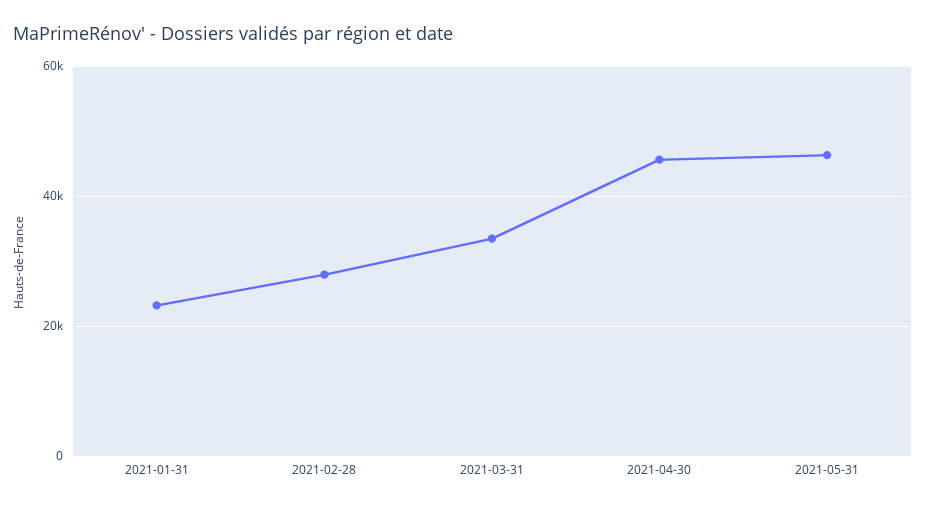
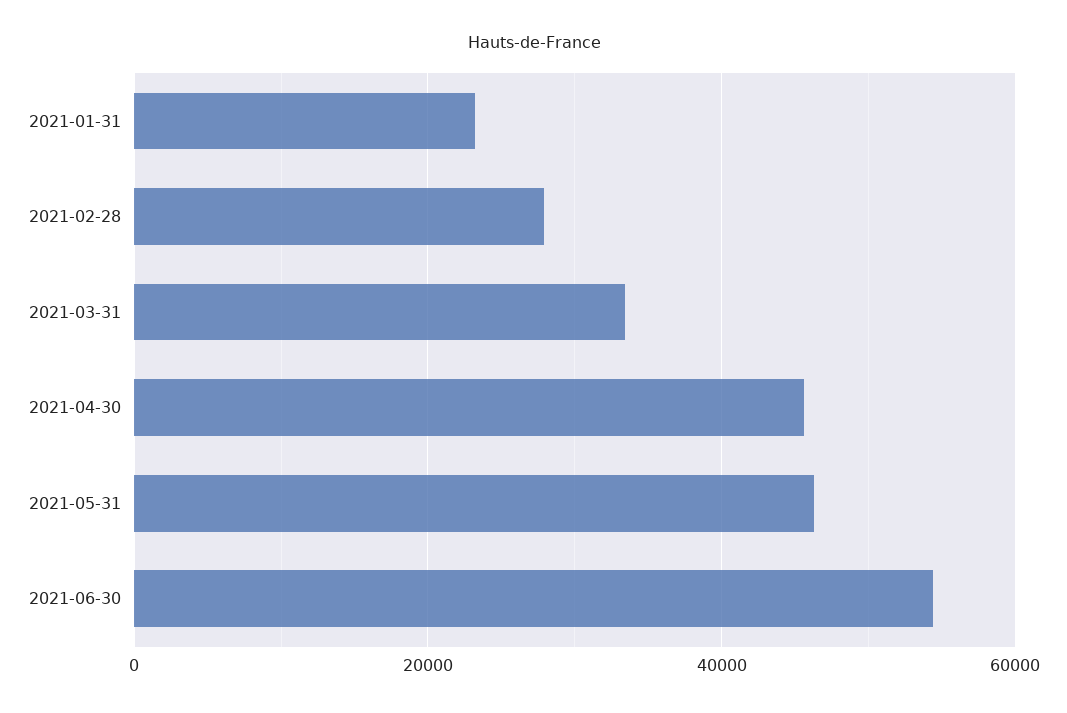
2021-06-30: none -> 54000

